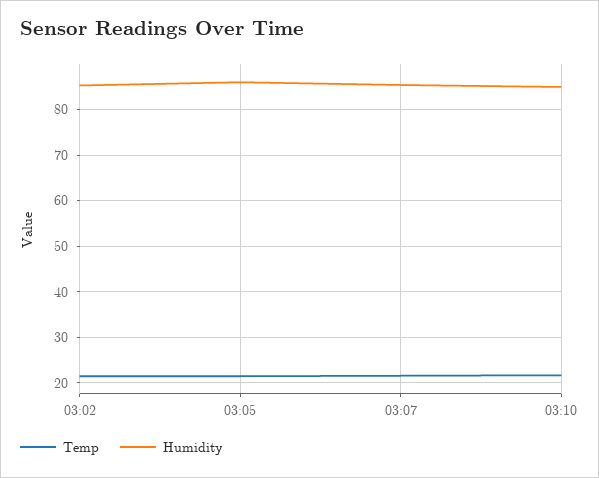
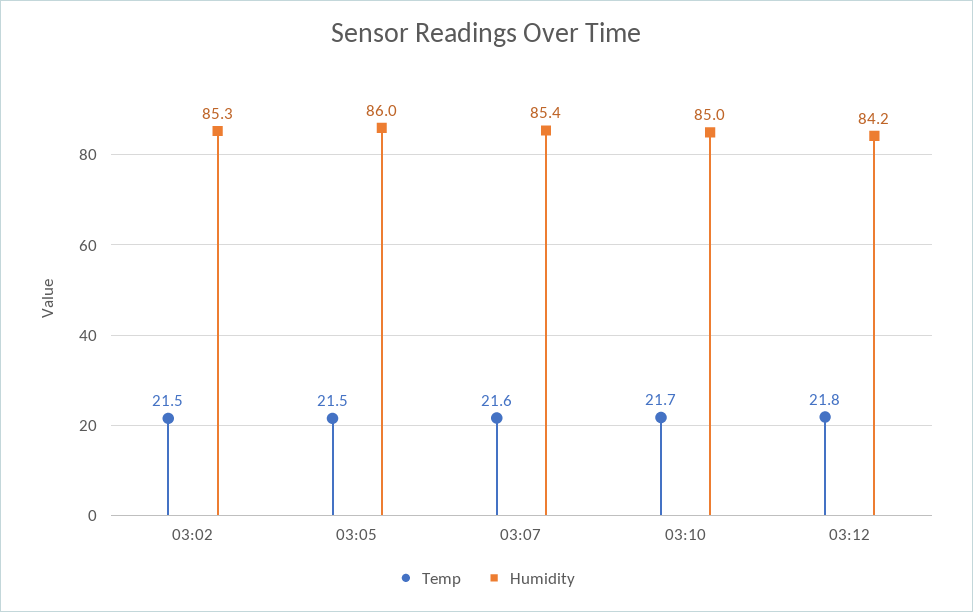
Temp, 03:12: none -> 21.8
Humidity, 03:12: none -> 84.2

